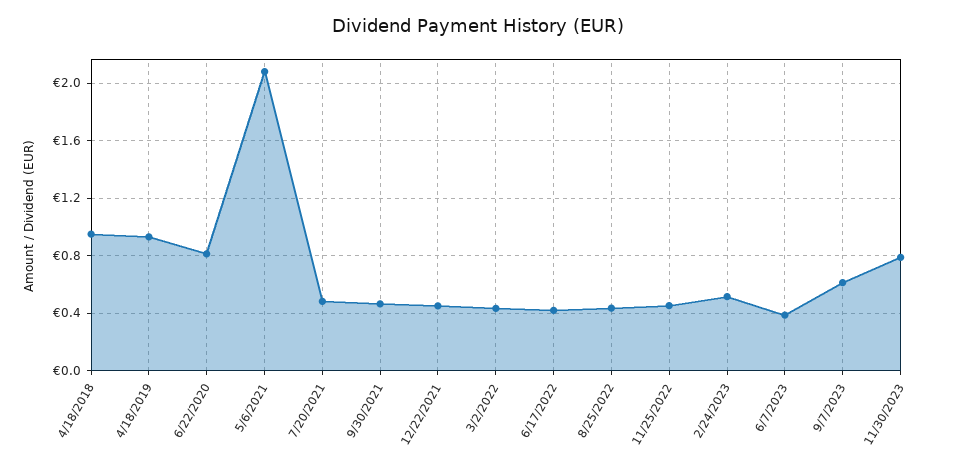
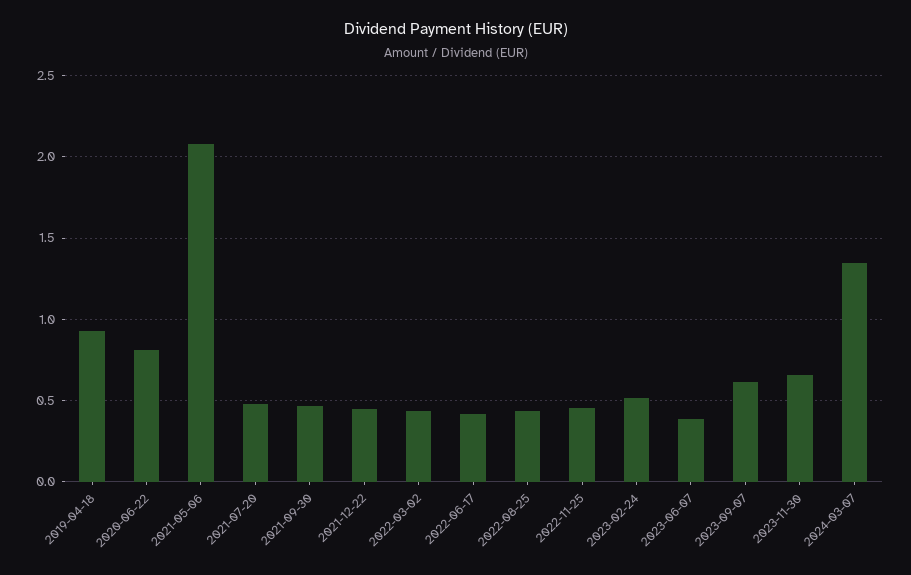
4/18/2018: 0.95 -> none
11/30/2023: 0.8 -> 0.65
2024-03-07: none -> 1.35

